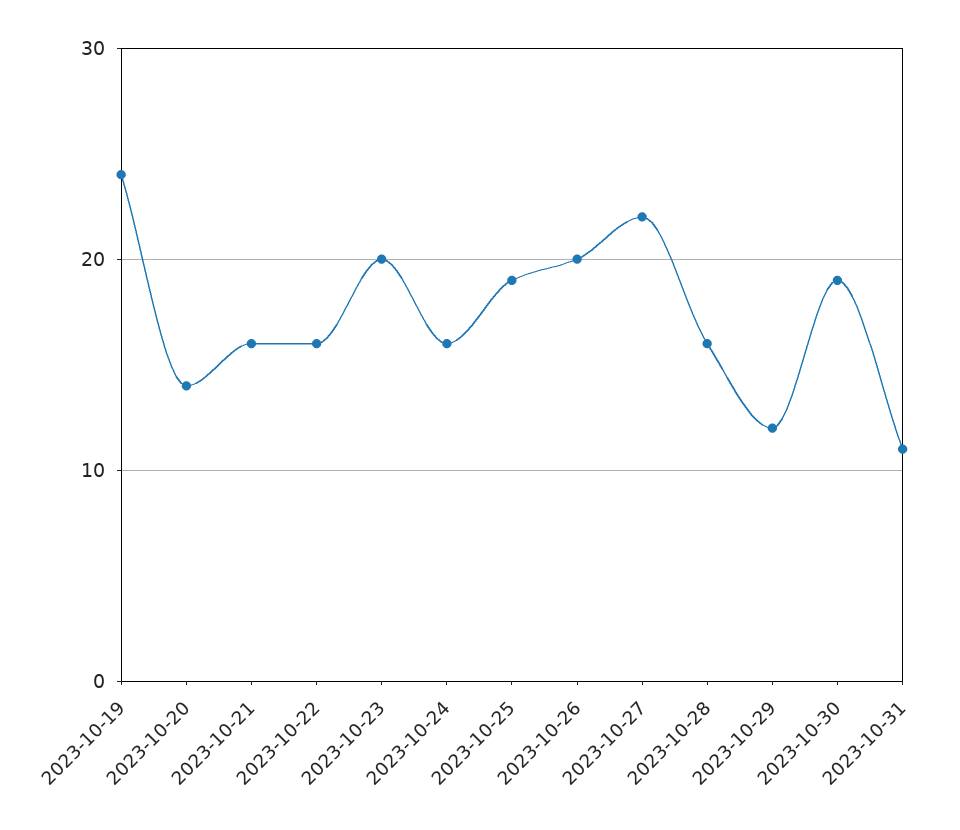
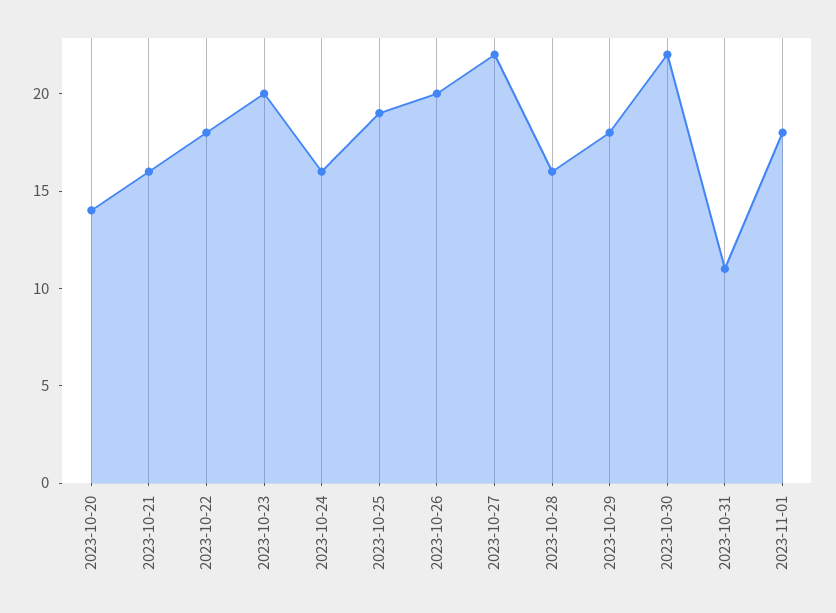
2023-10-19: 24 -> none
2023-10-22: 16 -> 18
2023-10-29: 12 -> 18
2023-10-30: 19 -> 22
2023-11-01: none -> 18

